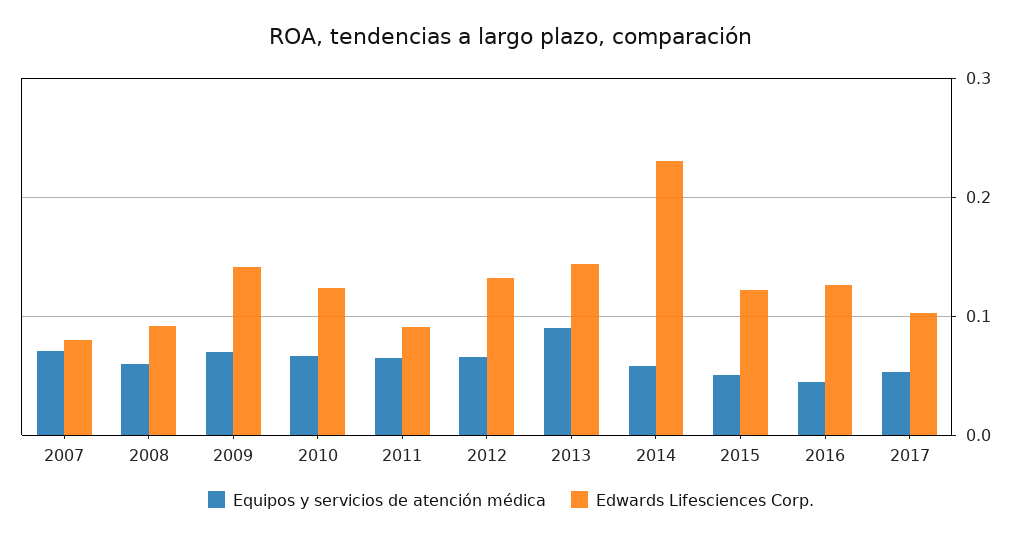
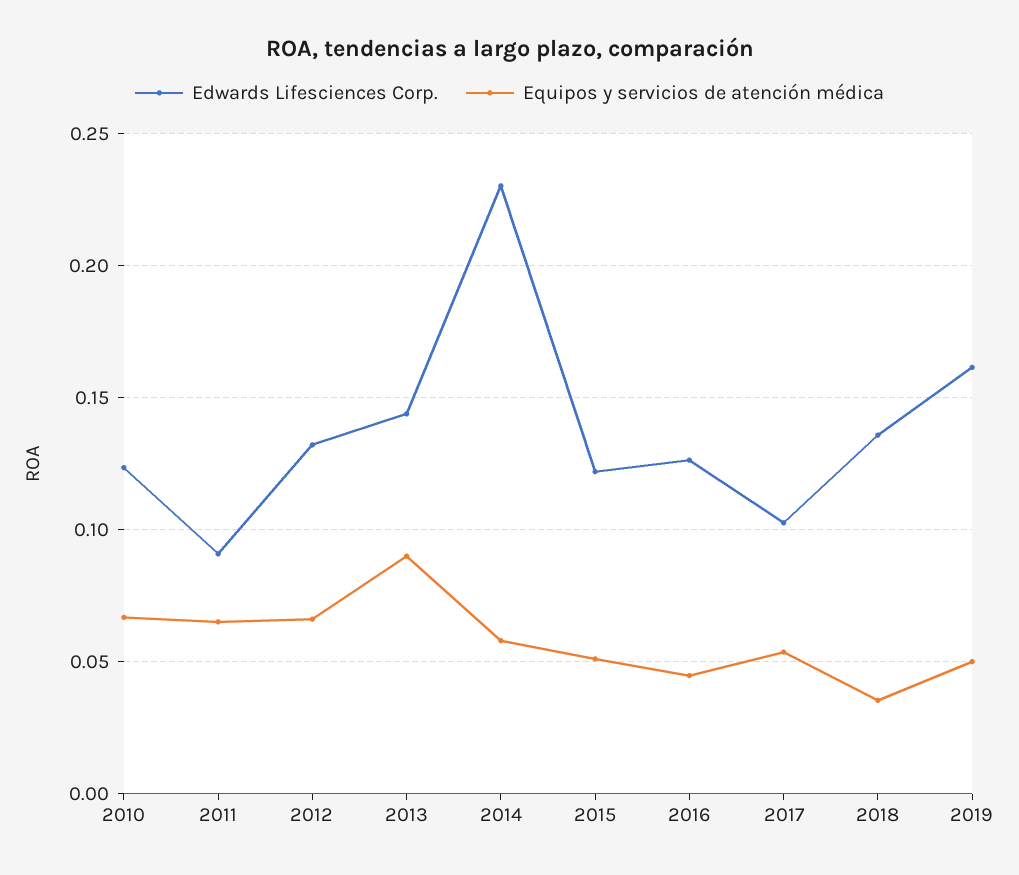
Equipos y servicios de atención médica, 2007: 0.07 -> none
Edwards Lifesciences Corp., 2007: 0.08 -> none
Equipos y servicios de atención médica, 2008: 0.06 -> none
Edwards Lifesciences Corp., 2008: 0.09 -> none
Equipos y servicios de atención médica, 2009: 0.07 -> none
Edwards Lifesciences Corp., 2009: 0.14 -> none
Edwards Lifesciences Corp., 2018: none -> 0.135
Equipos y servicios de atención médica, 2018: none -> 0.035
Edwards Lifesciences Corp., 2019: none -> 0.16
Equipos y servicios de atención médica, 2019: none -> 0.05

